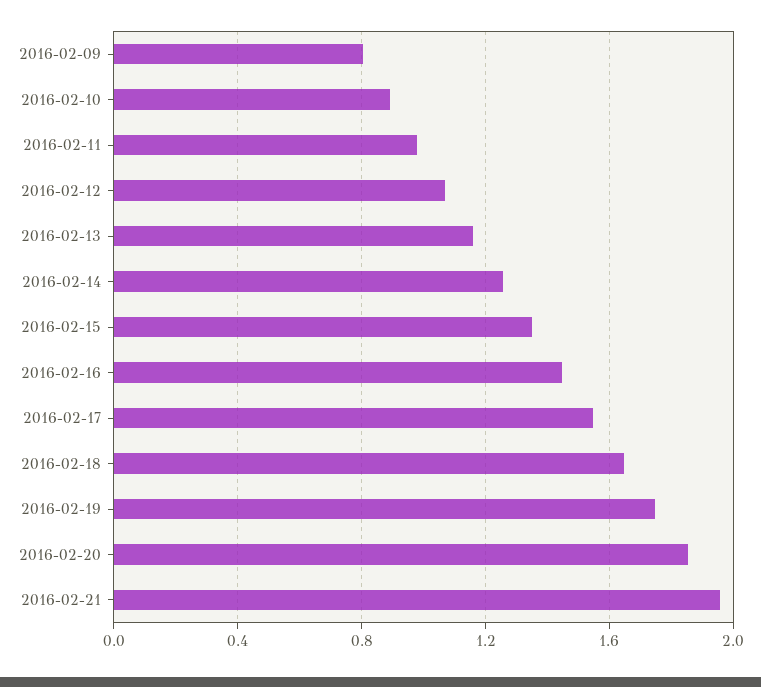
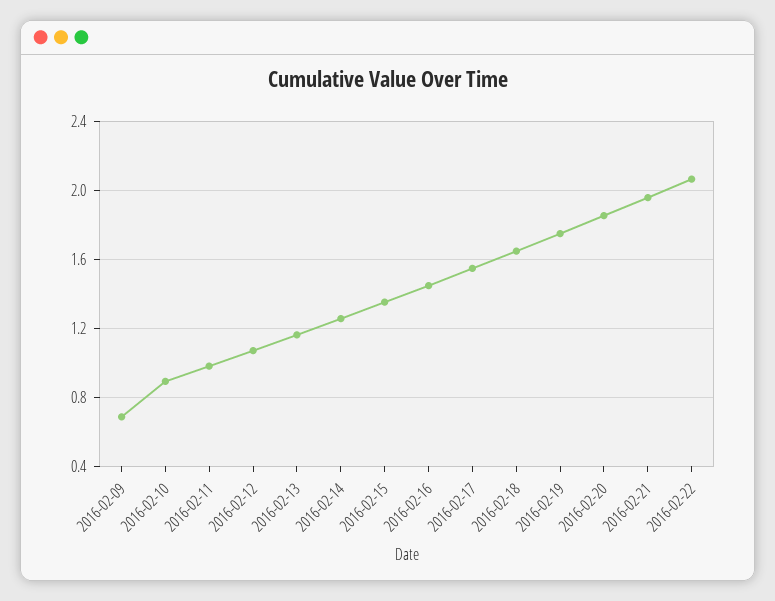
2016-02-09: 0.8 -> 0.7
2016-02-22: none -> 2.05

